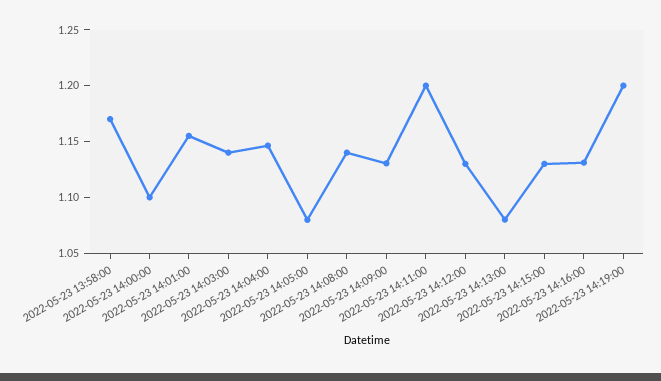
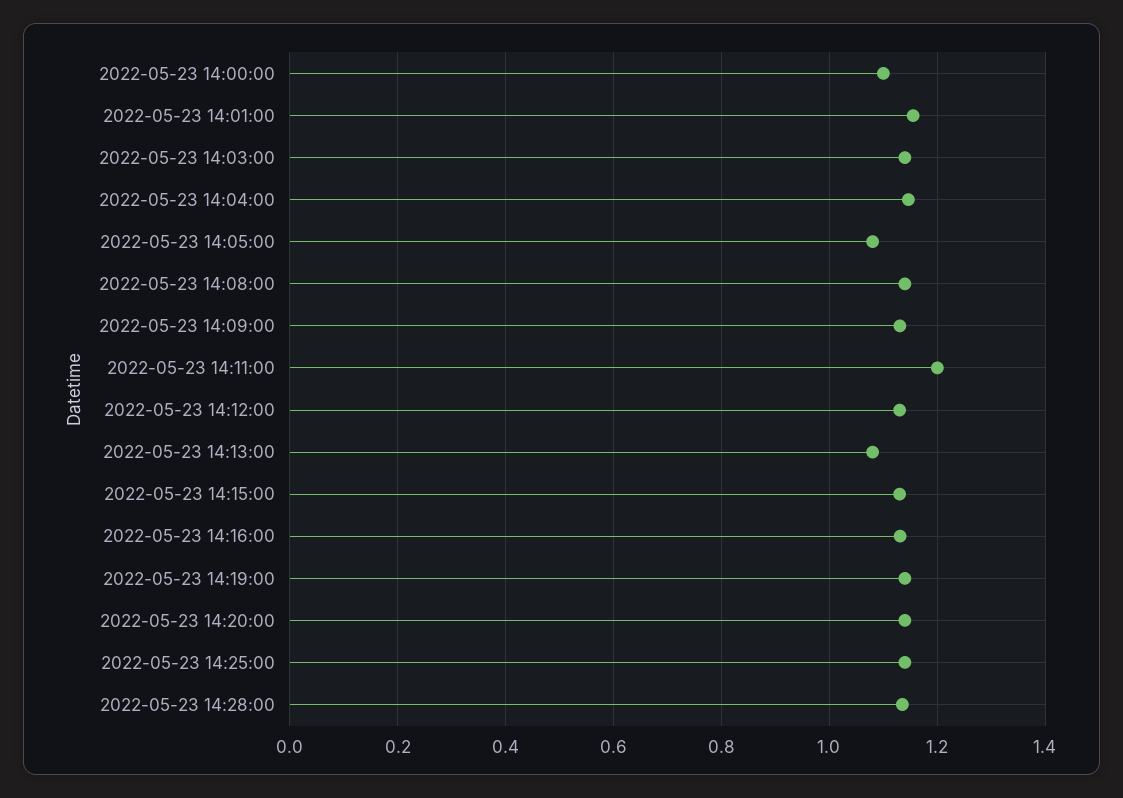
2022-05-23 13:58:00: 1.17 -> none
2022-05-23 14:19:00: 1.2 -> 1.14
2022-05-23 14:20:00: none -> 1.14
2022-05-23 14:25:00: none -> 1.14
2022-05-23 14:28:00: none -> 1.14

